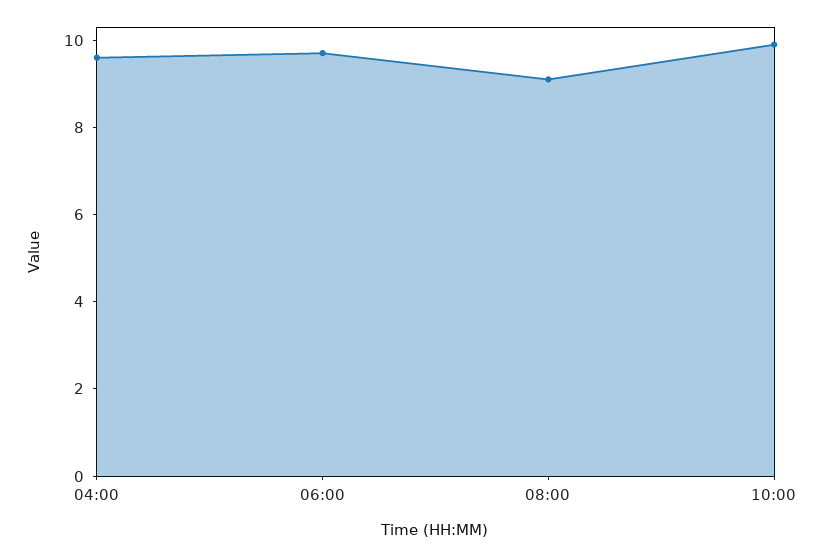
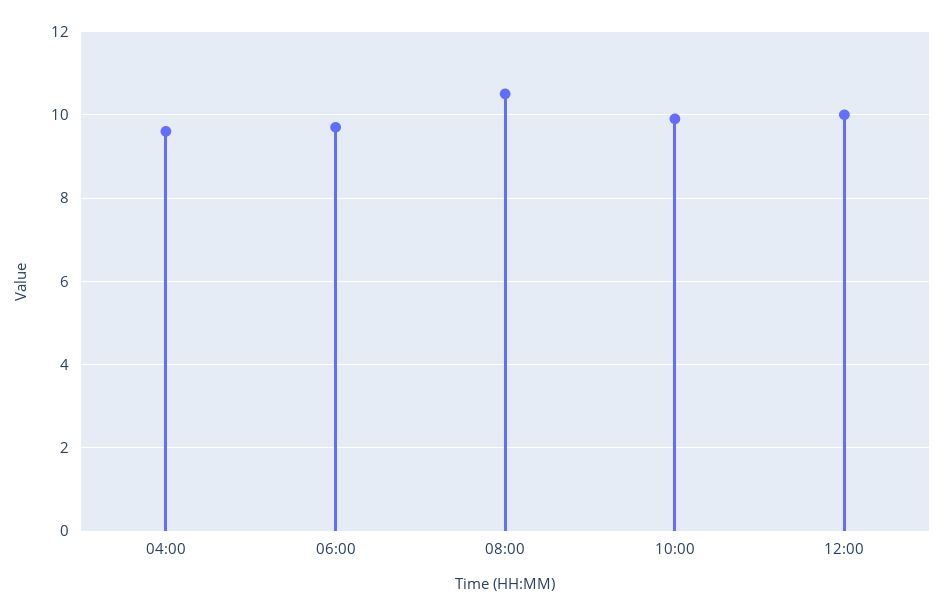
08:00: 9 -> 10.5
12:00: none -> 10

